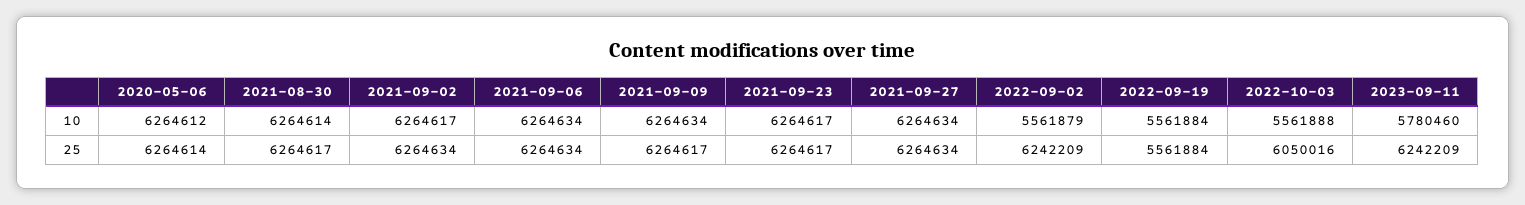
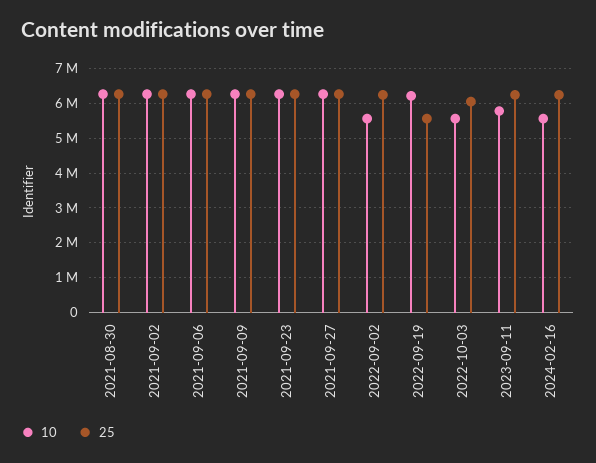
10, 2020-05-06: 6264612 -> none
10, 2022-09-19: 5561884 -> 6200000
25, 2020-05-06: 6264614 -> none
10, 2024-02-16: none -> 5600000
25, 2024-02-16: none -> 6200000

